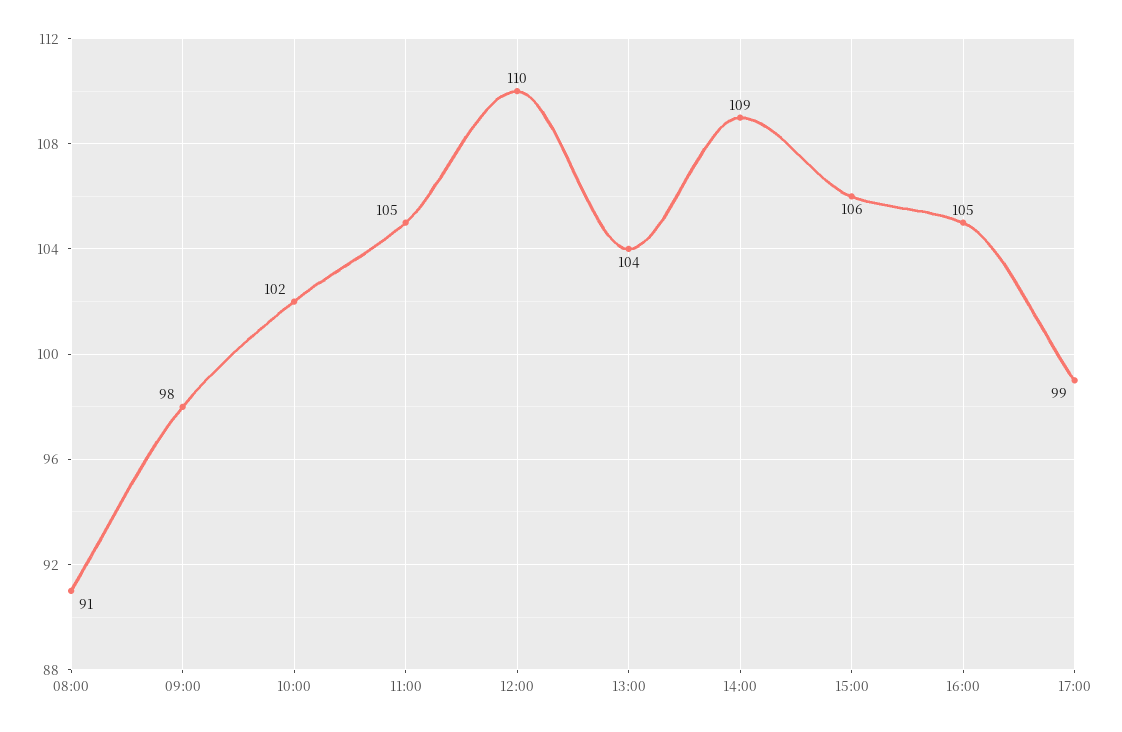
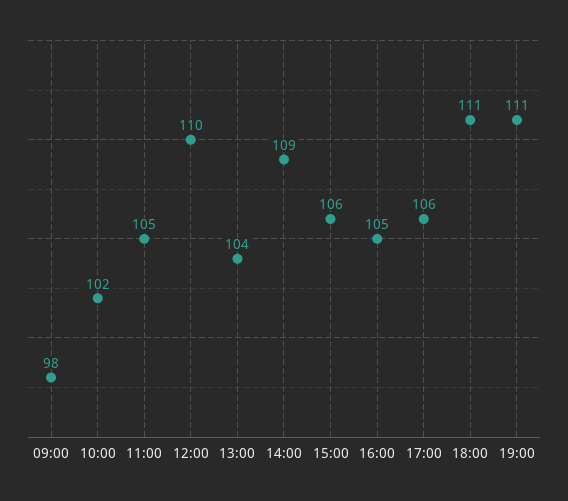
08:00: 91 -> none
17:00: 99 -> 106
18:00: none -> 111
19:00: none -> 111

